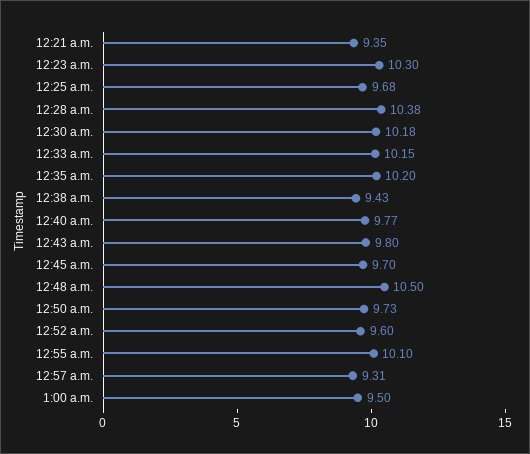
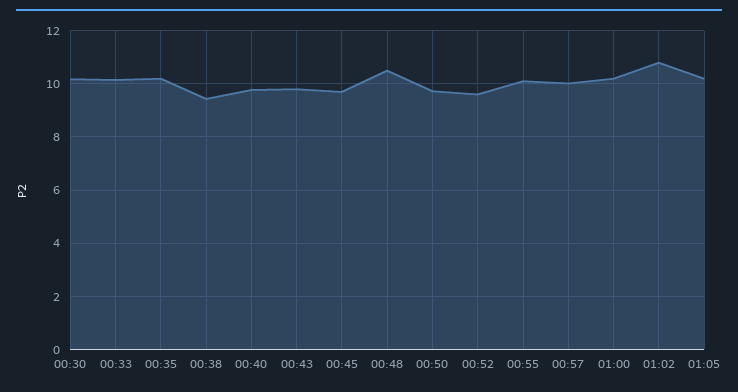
12:21 a.m.: 9.35 -> none
12:23 a.m.: 10.3 -> none
12:25 a.m.: 9.68 -> none
12:28 a.m.: 10.38 -> none
12:57 a.m.: 9.31 -> 10
1:00 a.m.: 9.5 -> 10.25
01:02: none -> 10.75
01:05: none -> 10.25

